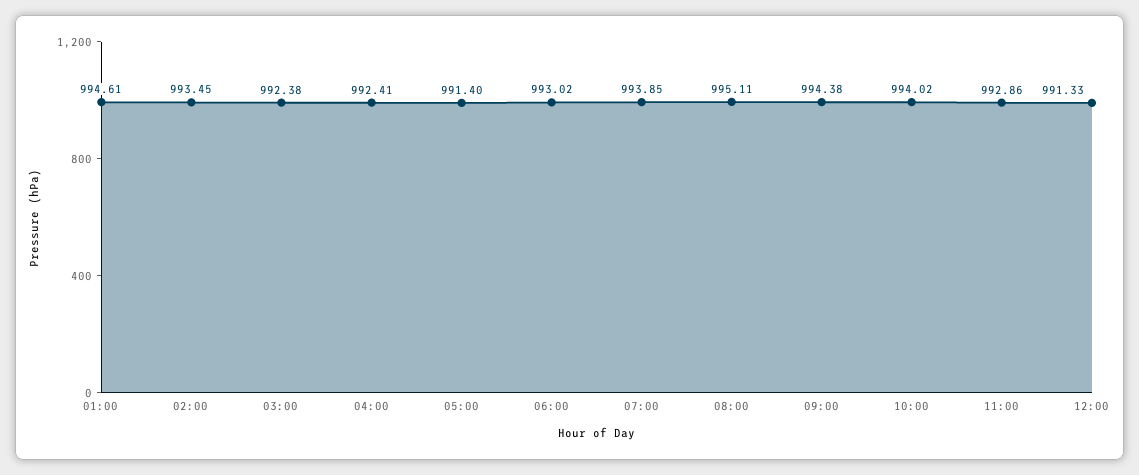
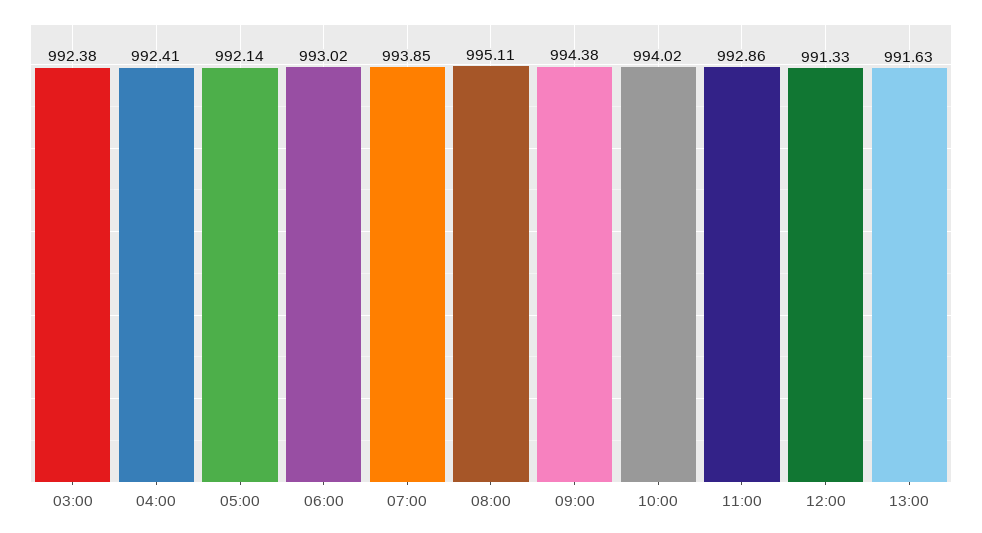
01:00: 994.61 -> none
02:00: 993.45 -> none
05:00: 991.4 -> 992.14
13:00: none -> 991.63

